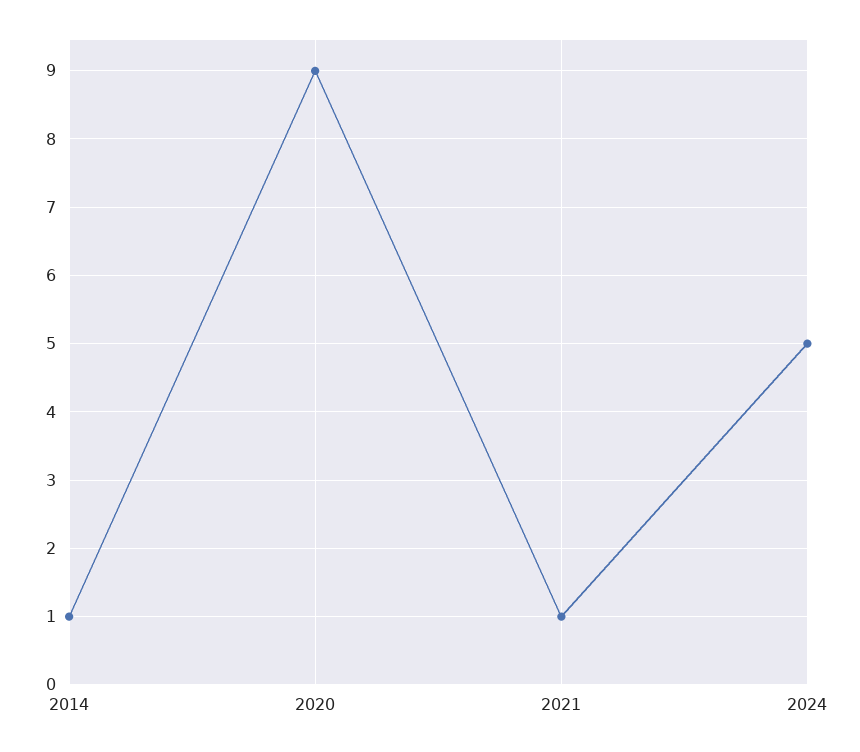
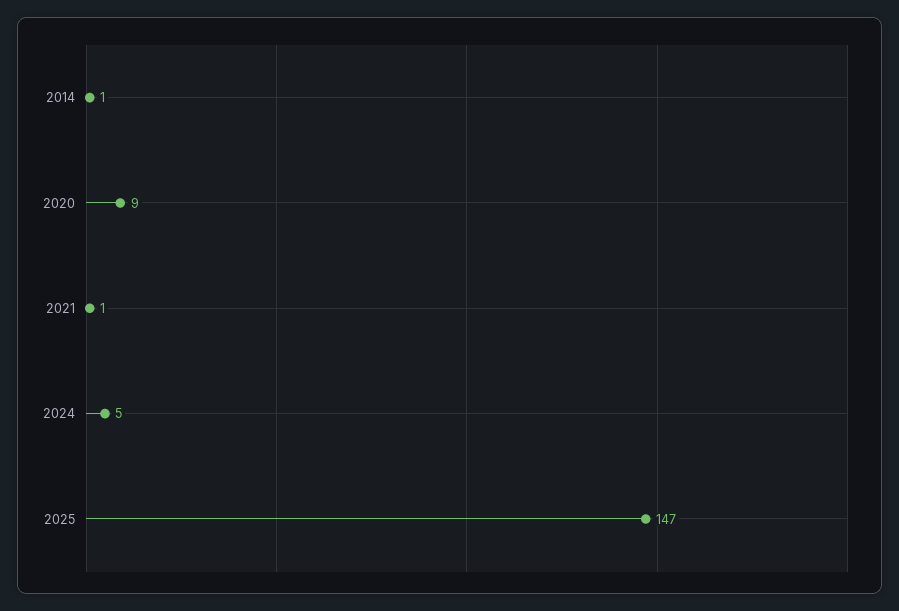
2025: none -> 147

